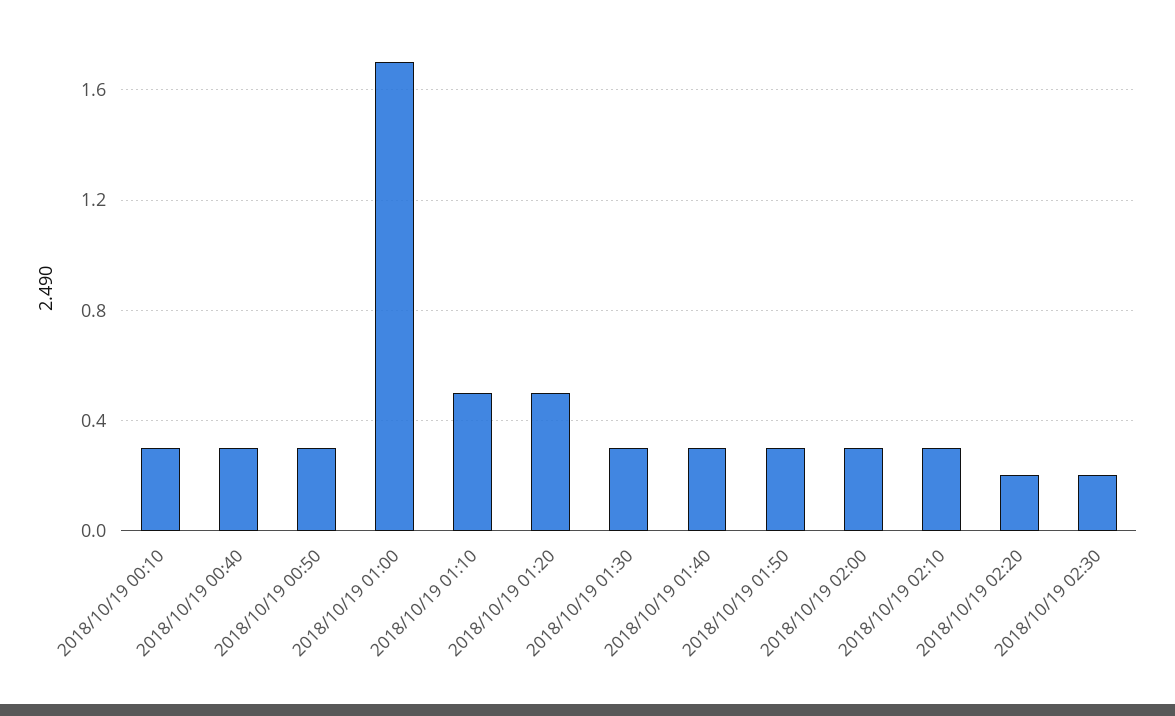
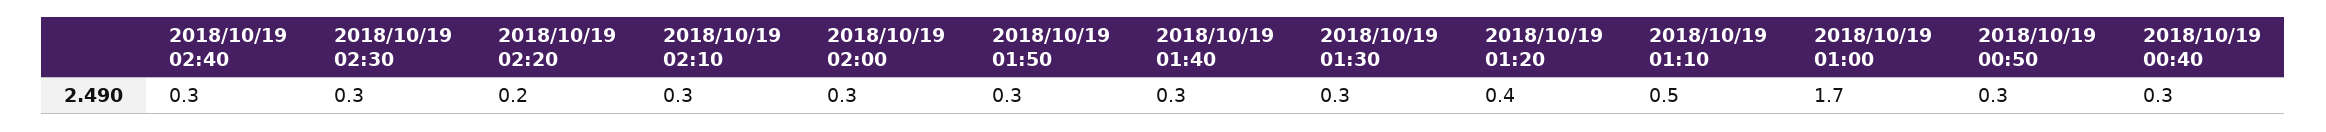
2018/10/19 00:10: 0.3 -> none
2018/10/19 01:20: 0.5 -> 0.4
2018/10/19 02:30: 0.2 -> 0.3
2018/10/19 02:40: none -> 0.3

